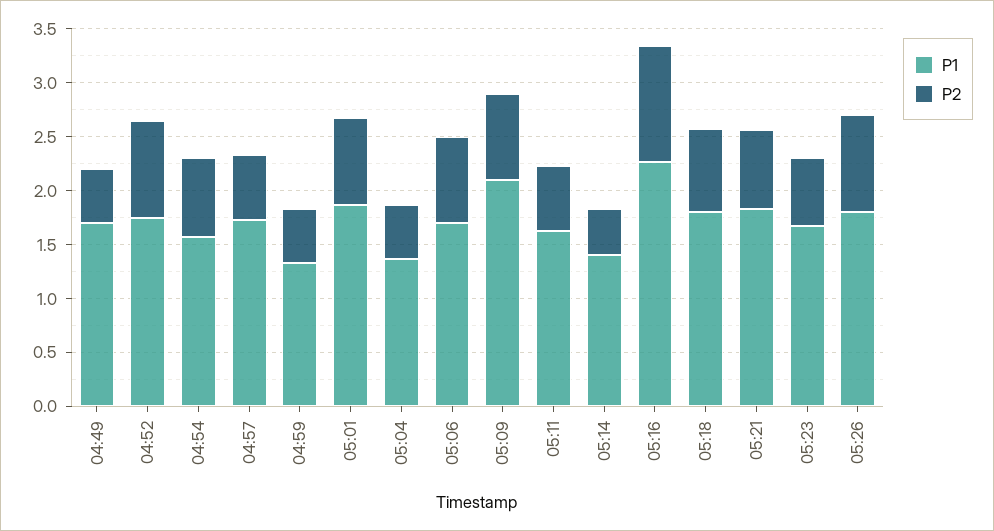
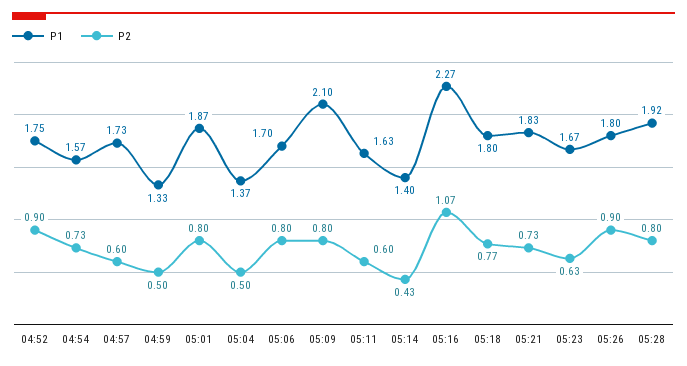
P1, 04:49: 1.7 -> none
P2, 04:49: 0.5 -> none
P1, 05:28: none -> 1.92
P2, 05:28: none -> 0.8

